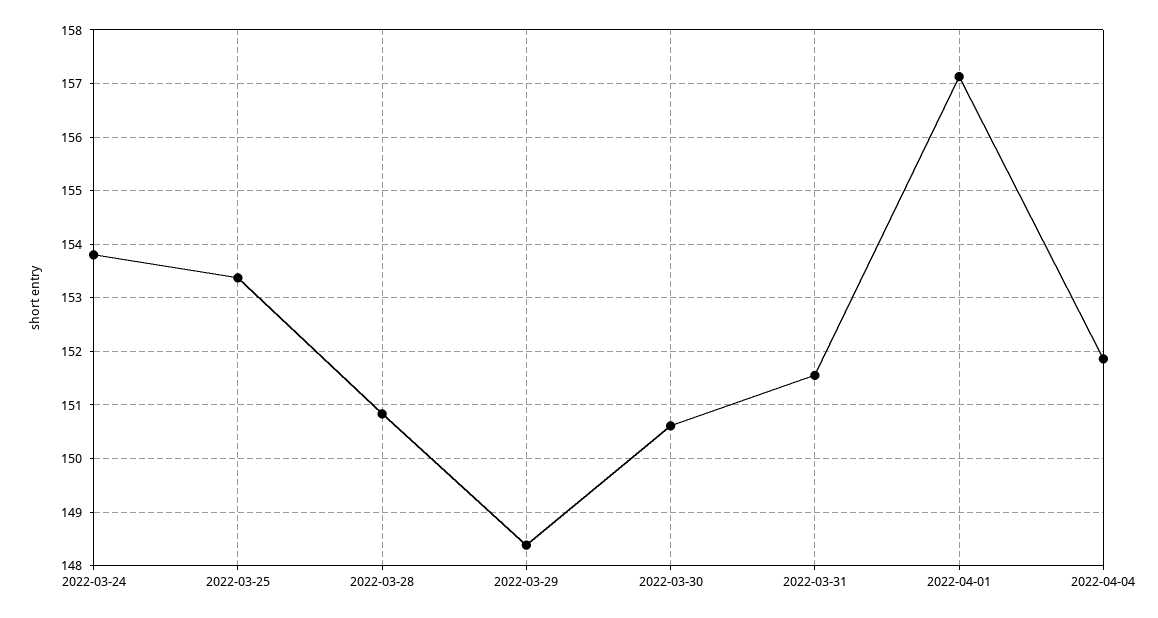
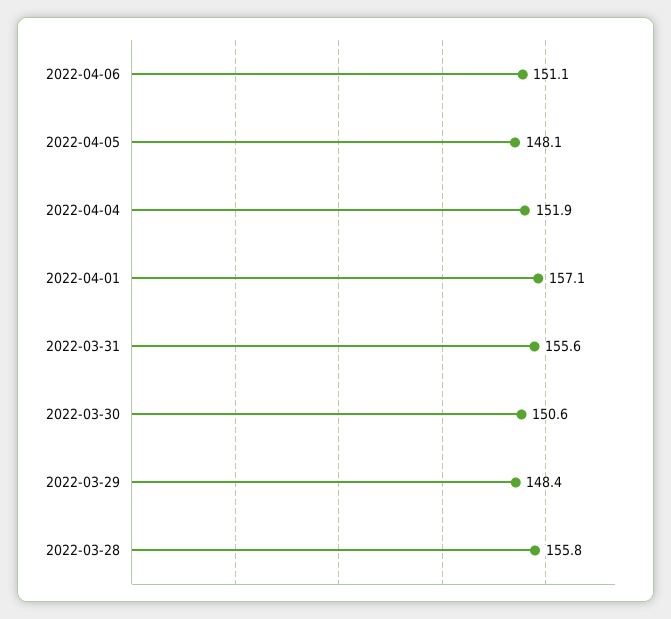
2022-03-24: 153.8 -> none
2022-03-25: 153.4 -> none
2022-03-28: 150.8 -> 155.8
2022-03-31: 151.6 -> 155.6
2022-04-06: none -> 151.1
2022-04-05: none -> 148.1

